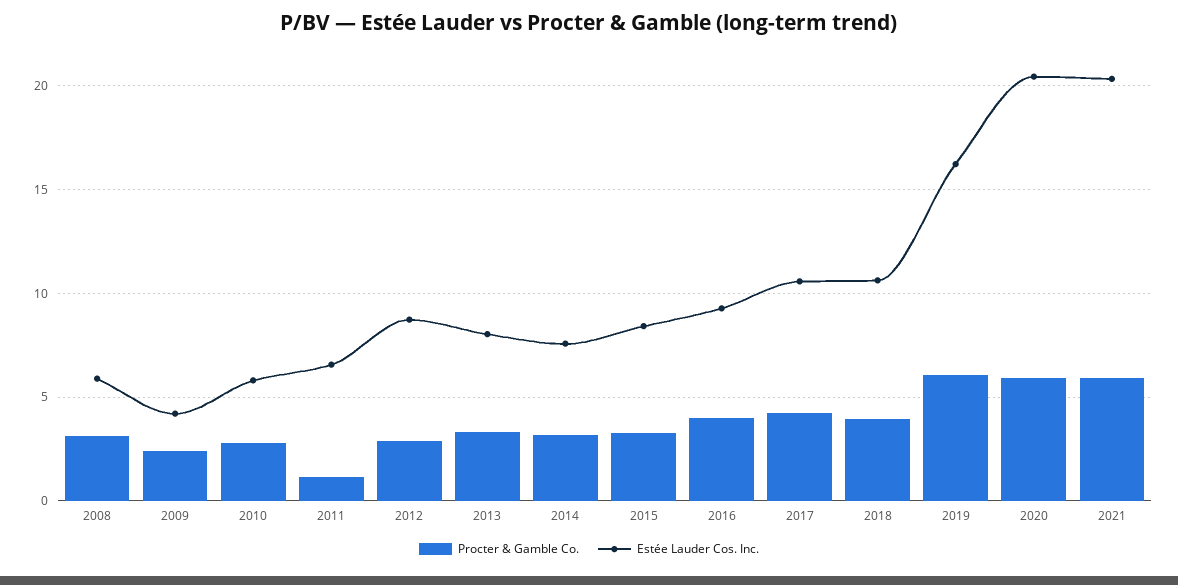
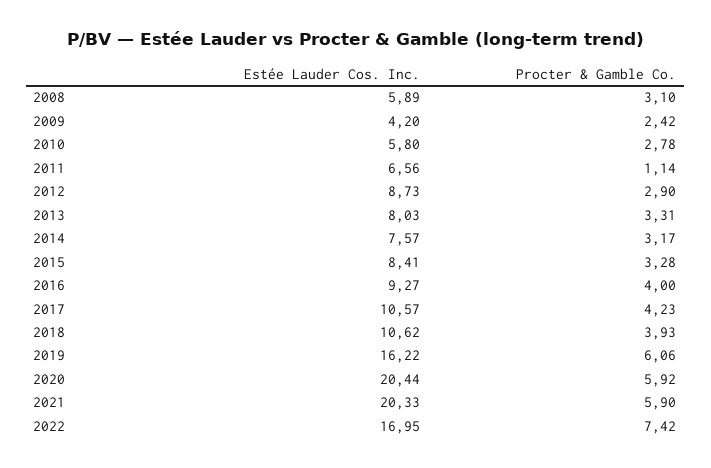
Estée Lauder Cos. Inc., 2022: none -> 16.95
Procter & Gamble Co., 2022: none -> 7.42

